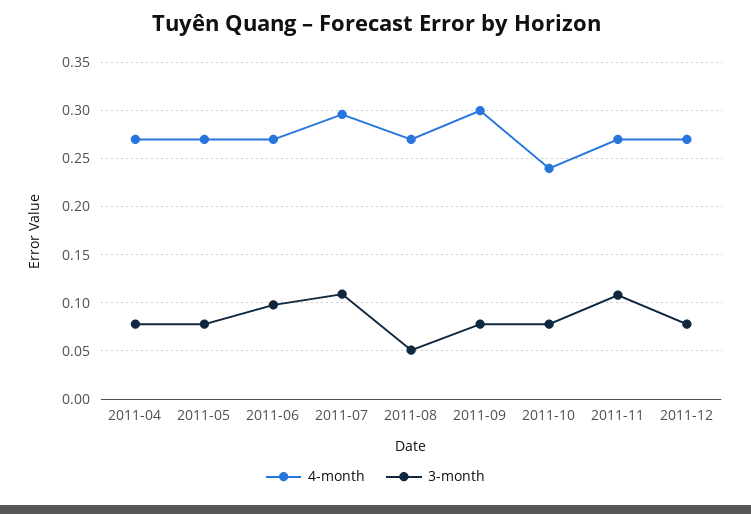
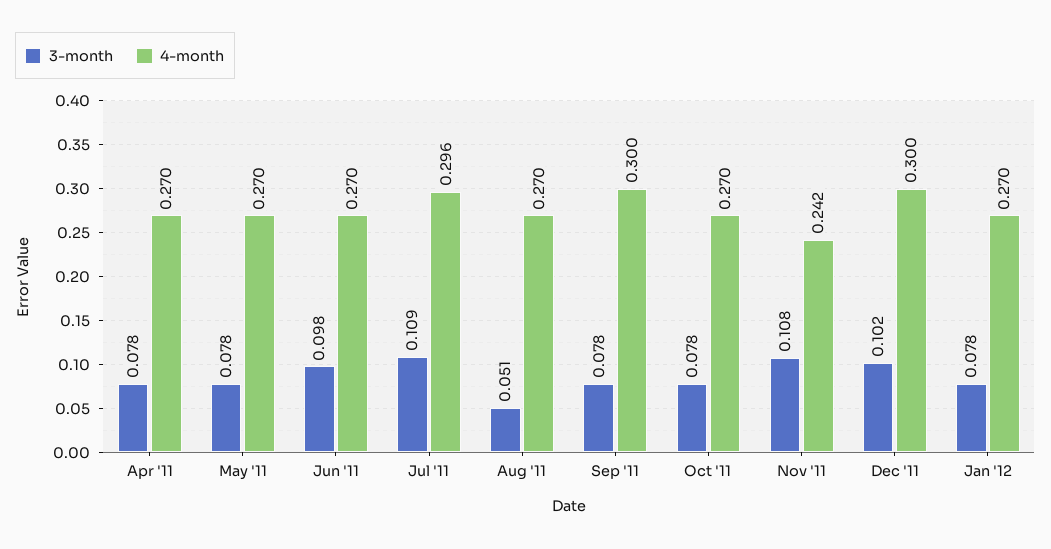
4-month, 2011-10: 0.24 -> 0.27
4-month, 2011-11: 0.27 -> 0.242
4-month, 2011-12: 0.27 -> 0.3
3-month, 2011-12: 0.08 -> 0.102
3-month, Jan '12: none -> 0.078
4-month, Jan '12: none -> 0.27

